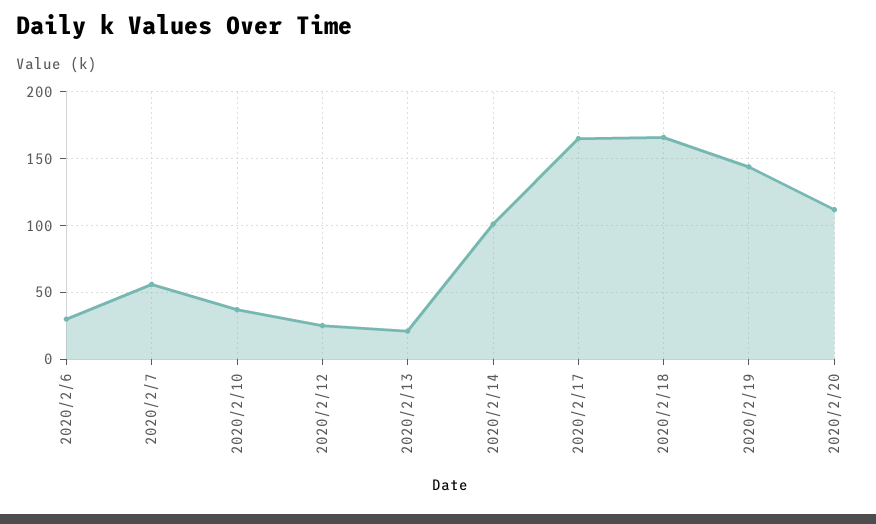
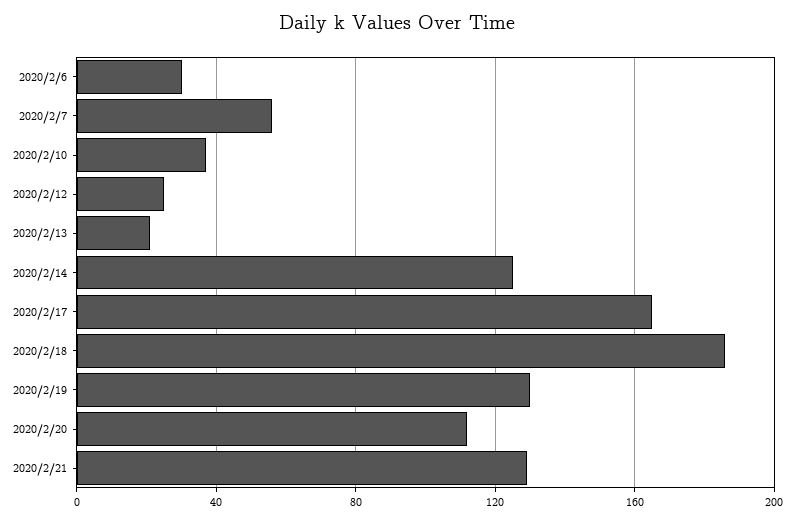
2020/2/14: 100 -> 125
2020/2/18: 165 -> 185
2020/2/19: 145 -> 130
2020/2/21: none -> 130

